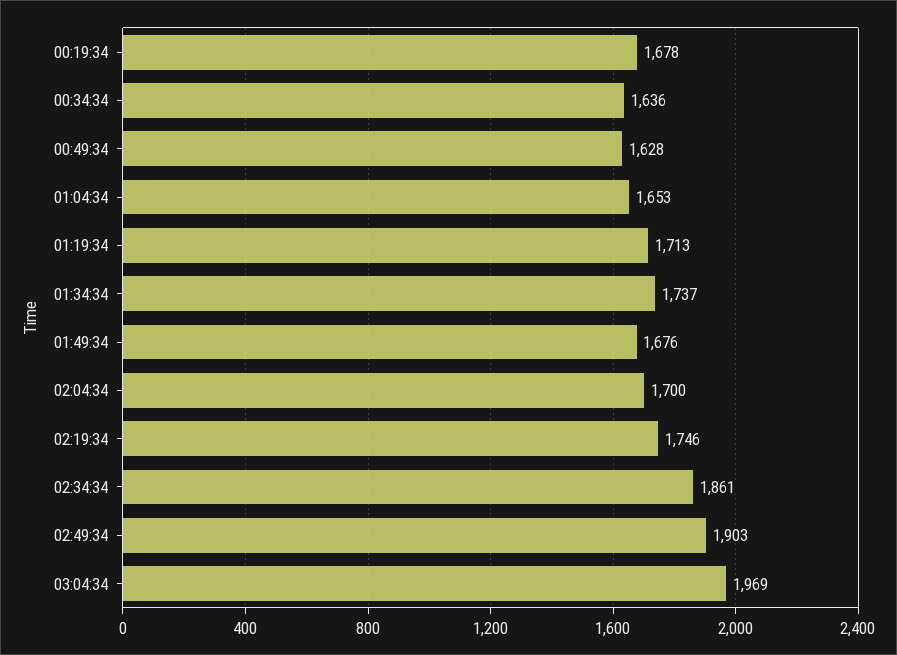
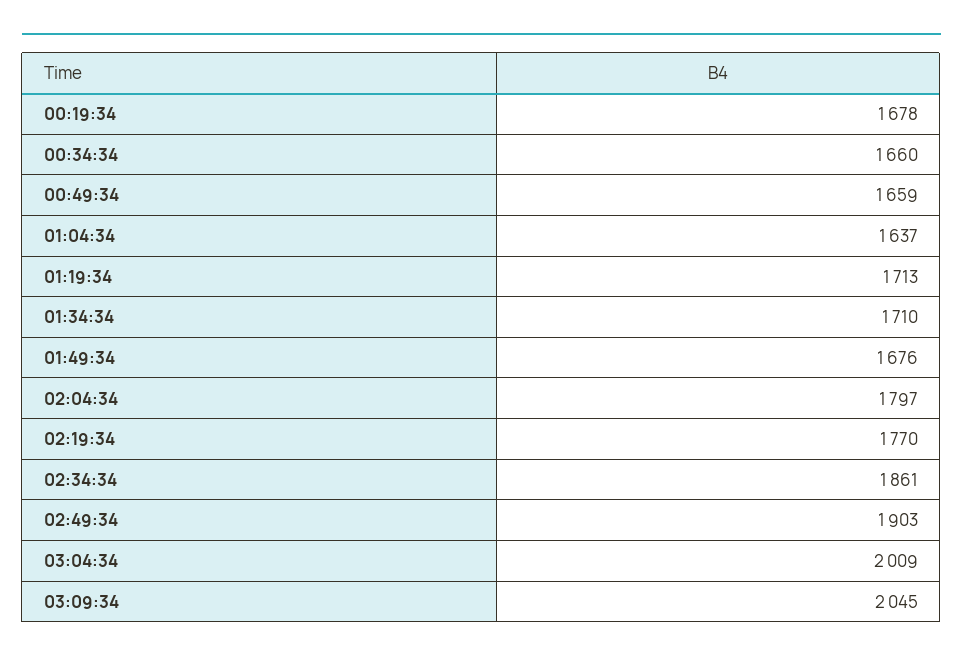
00:34:34: 1636 -> 1660
00:49:34: 1628 -> 1659
01:04:34: 1653 -> 1637
01:34:34: 1737 -> 1710
02:04:34: 1700 -> 1797
02:19:34: 1746 -> 1770
03:04:34: 1969 -> 2009
03:09:34: none -> 2045

